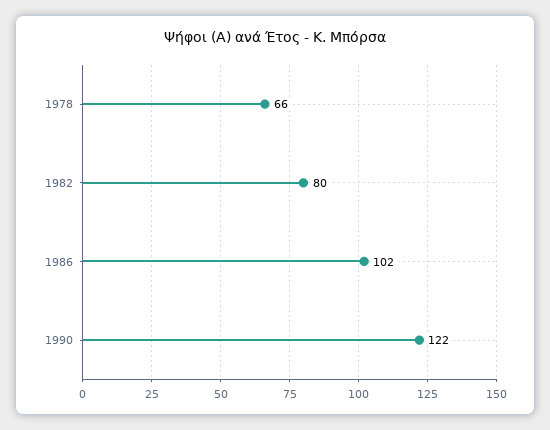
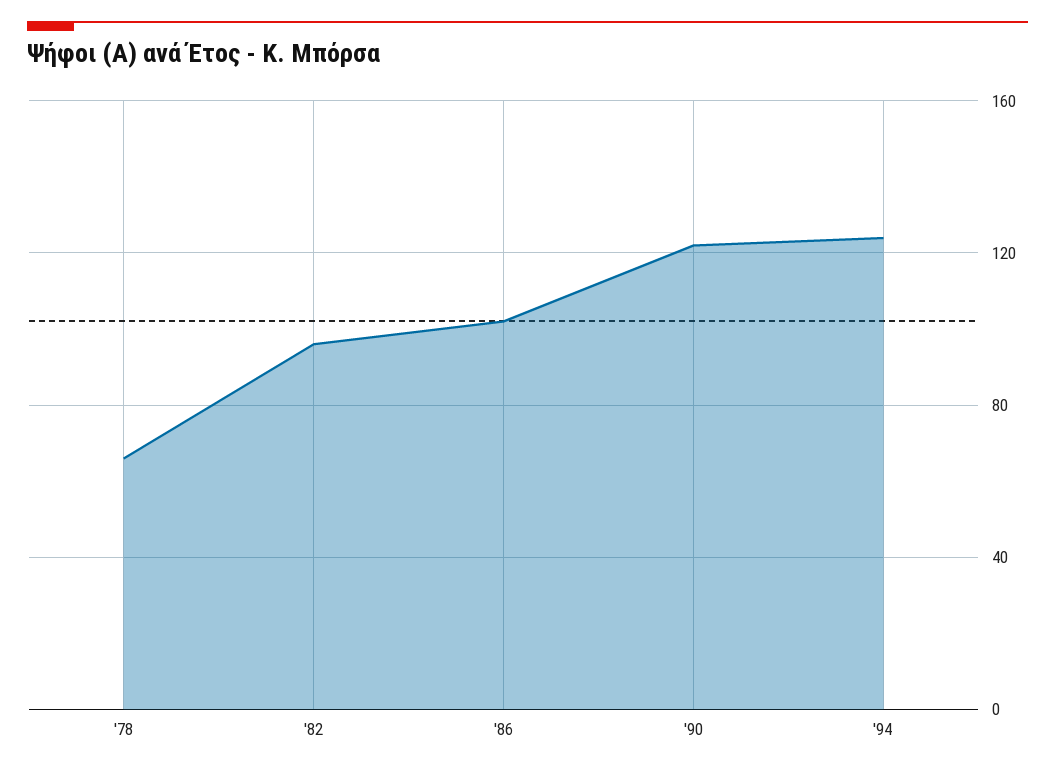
1982: 80 -> 95
'94: none -> 125

